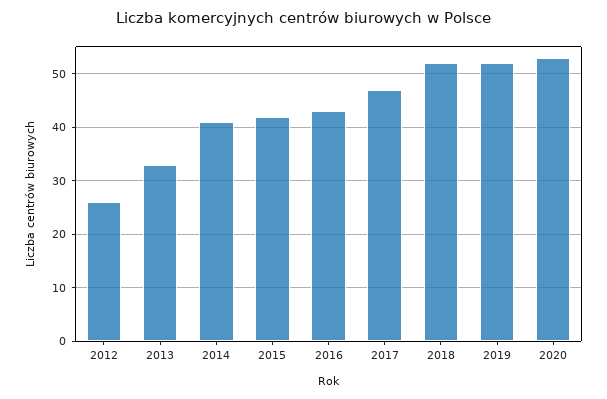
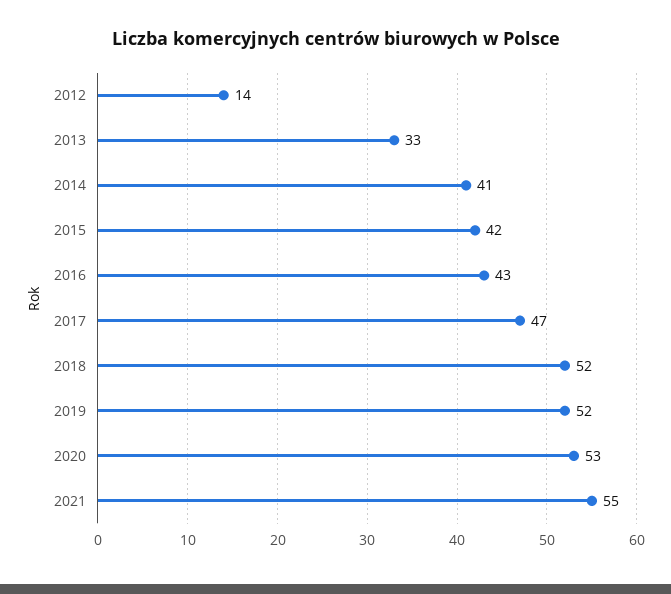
2012: 25 -> 14
2021: none -> 55

